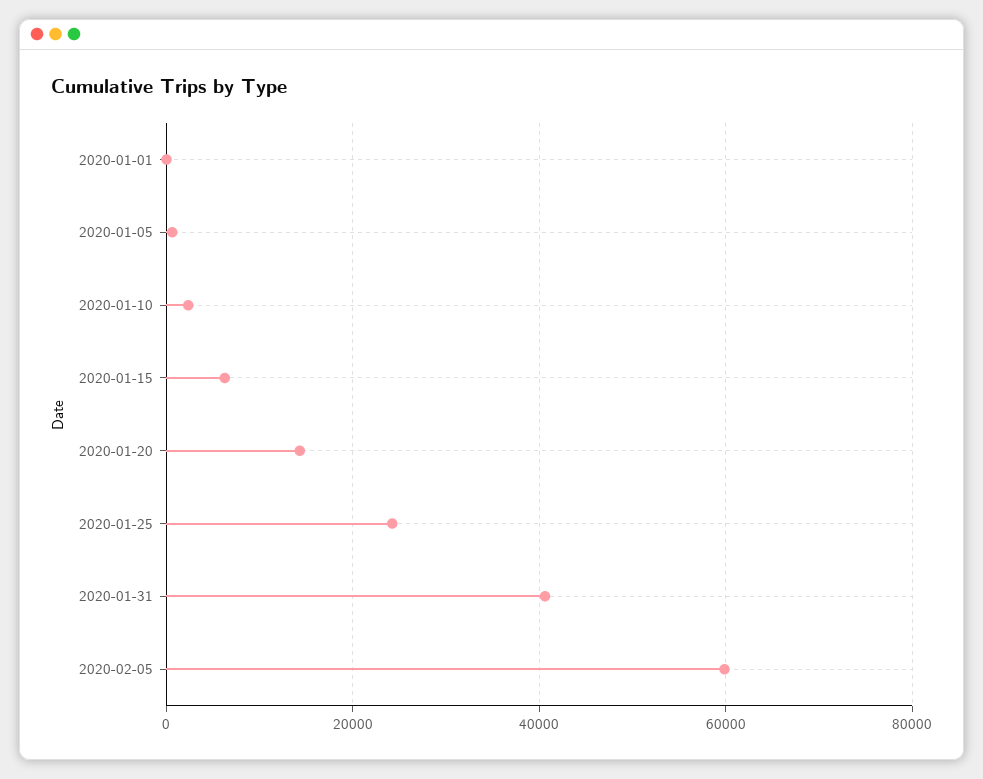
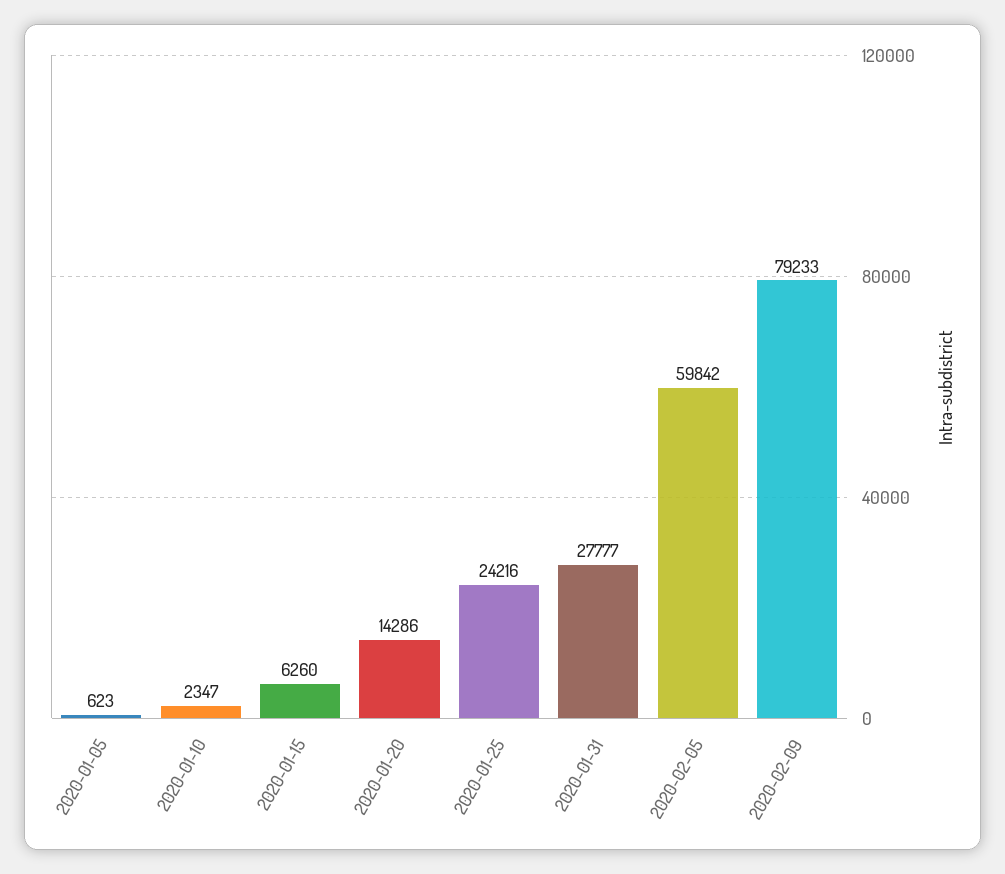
2020-01-01: 0 -> none
2020-01-31: 40000 -> 27777
2020-02-09: none -> 79233

